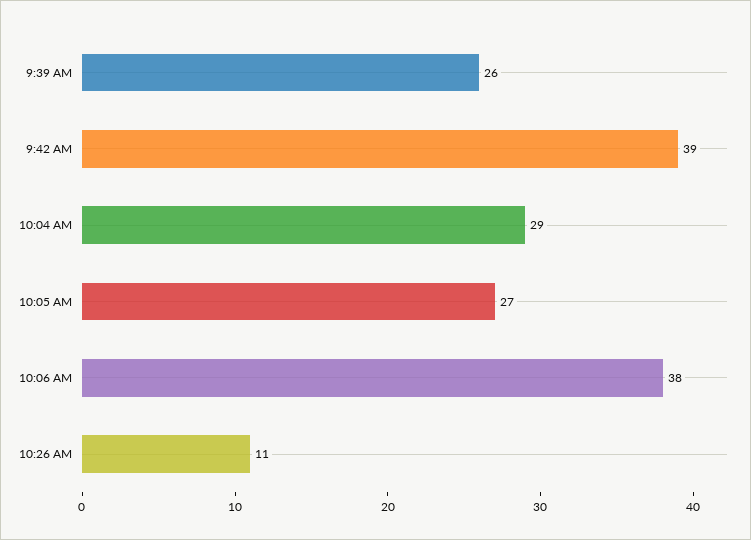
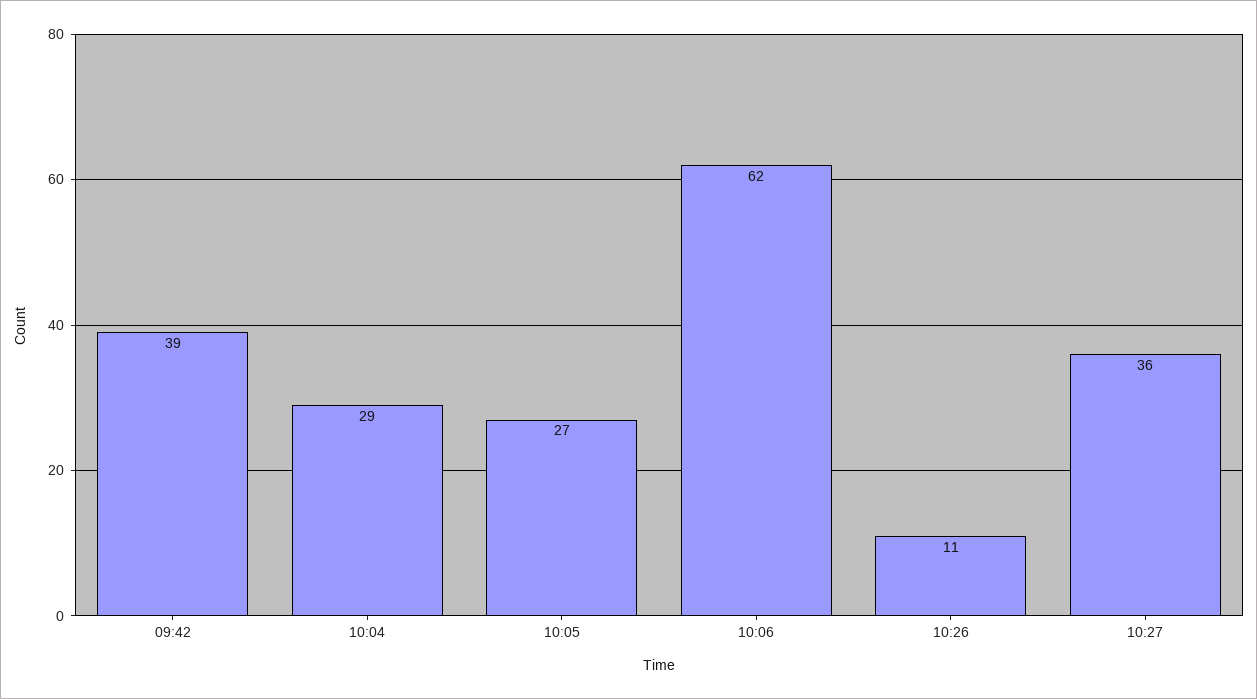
9:39 AM: 26 -> none
10:06 AM: 38 -> 62
10:27: none -> 36

